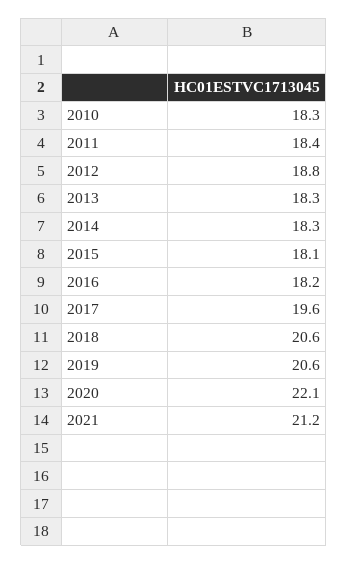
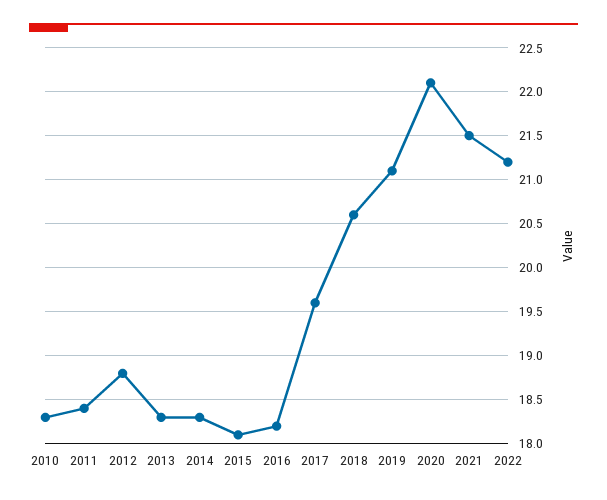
2019: 20.6 -> 21.1
2021: 21.2 -> 21.5
2022: none -> 21.2

